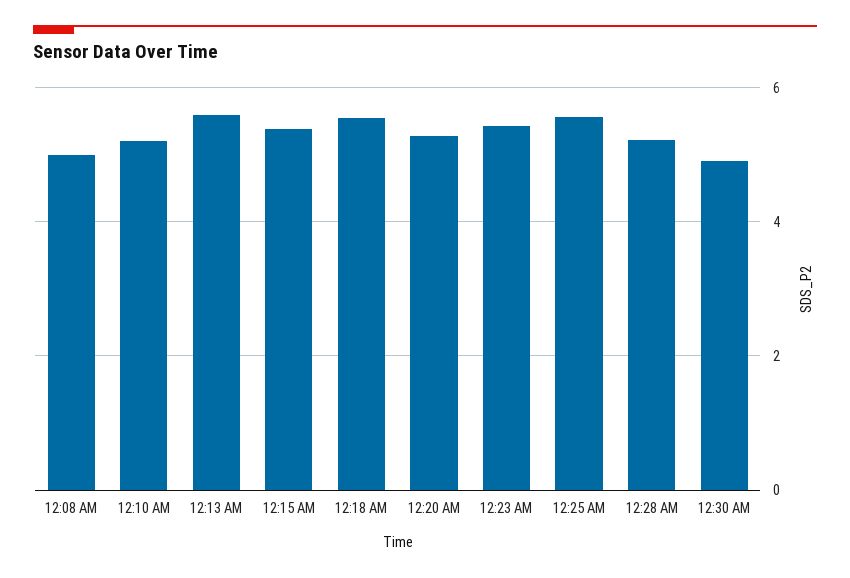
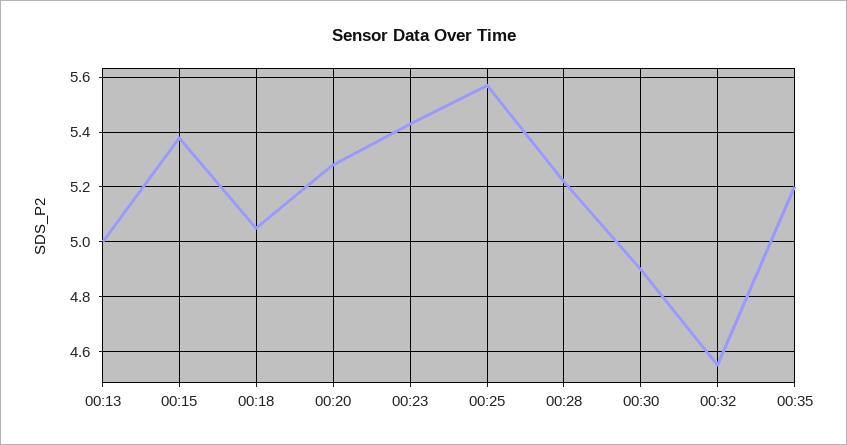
12:08 AM: 5 -> none
12:10 AM: 5.2 -> none
12:13 AM: 5.6 -> 5
12:18 AM: 5.6 -> 5.05
00:32: none -> 4.55
00:35: none -> 5.2

